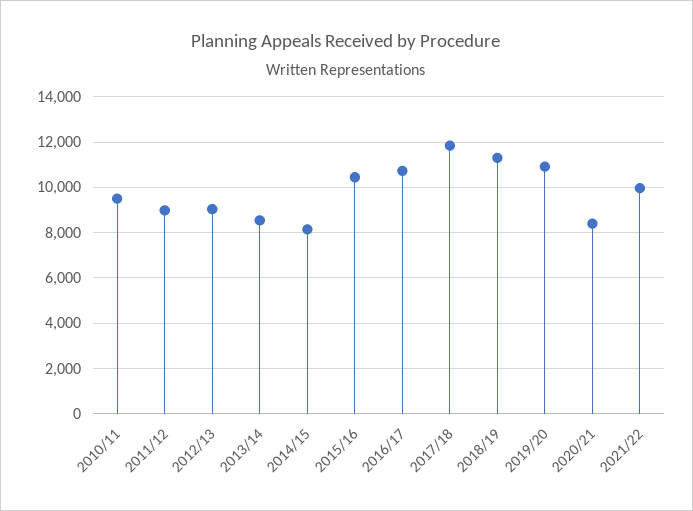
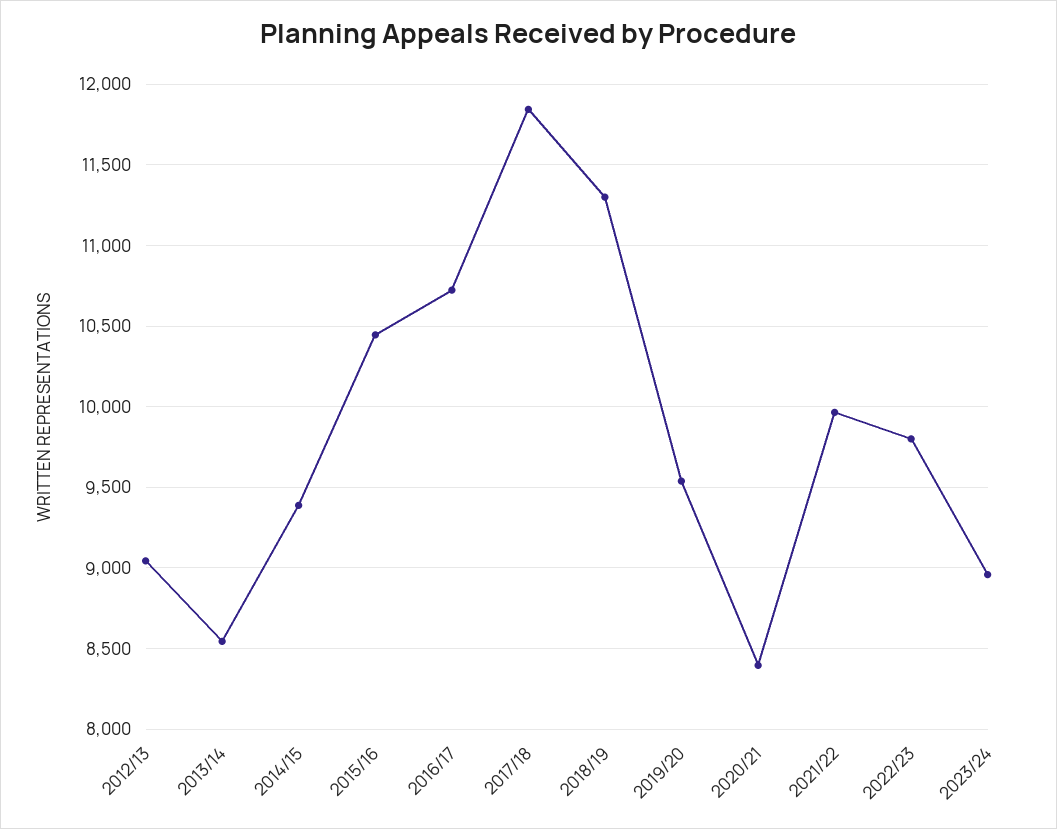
2010/11: 9500 -> none
2011/12: 9000 -> none
2014/15: 8000 -> 9400
2019/20: 11000 -> 9550
2022/23: none -> 9800
2023/24: none -> 8950

